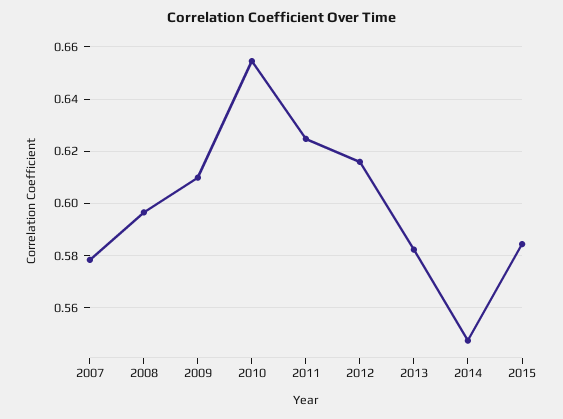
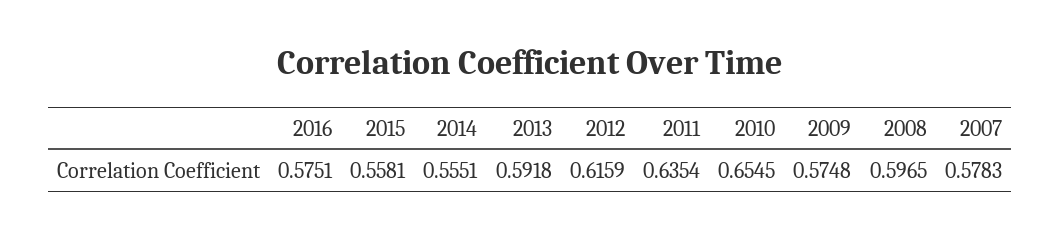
2009: 0.61 -> 0.5748
2011: 0.625 -> 0.6354
2013: 0.5825 -> 0.5918
2014: 0.5475 -> 0.5551
2015: 0.585 -> 0.5581
2016: none -> 0.5751

